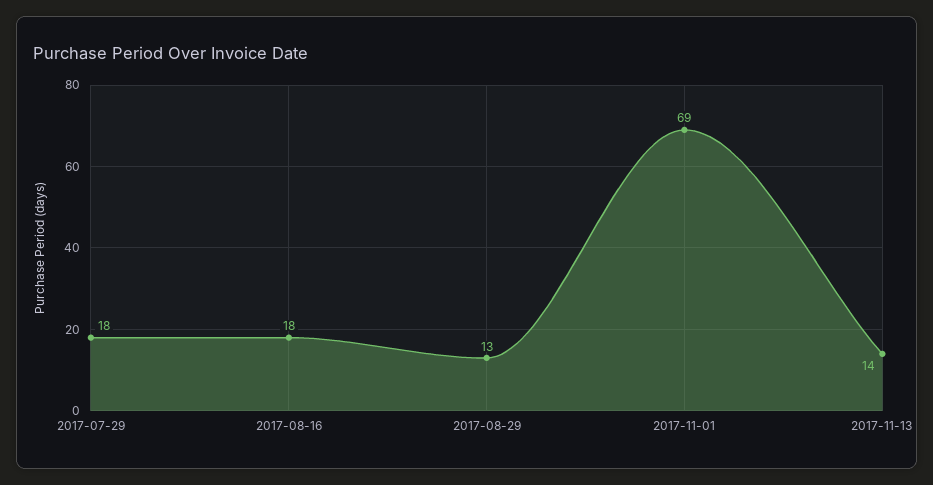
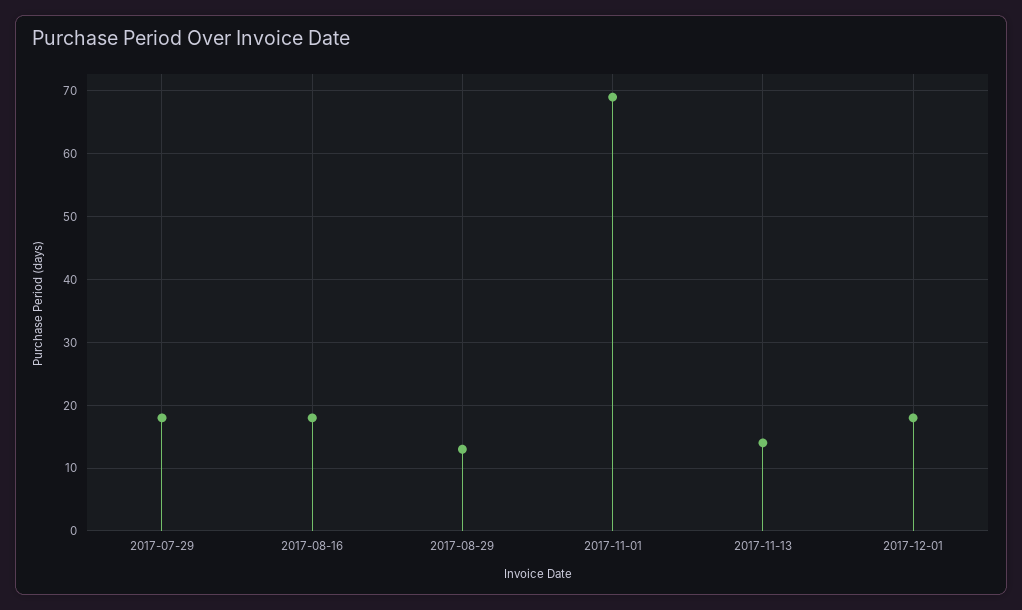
2017-12-01: none -> 18

